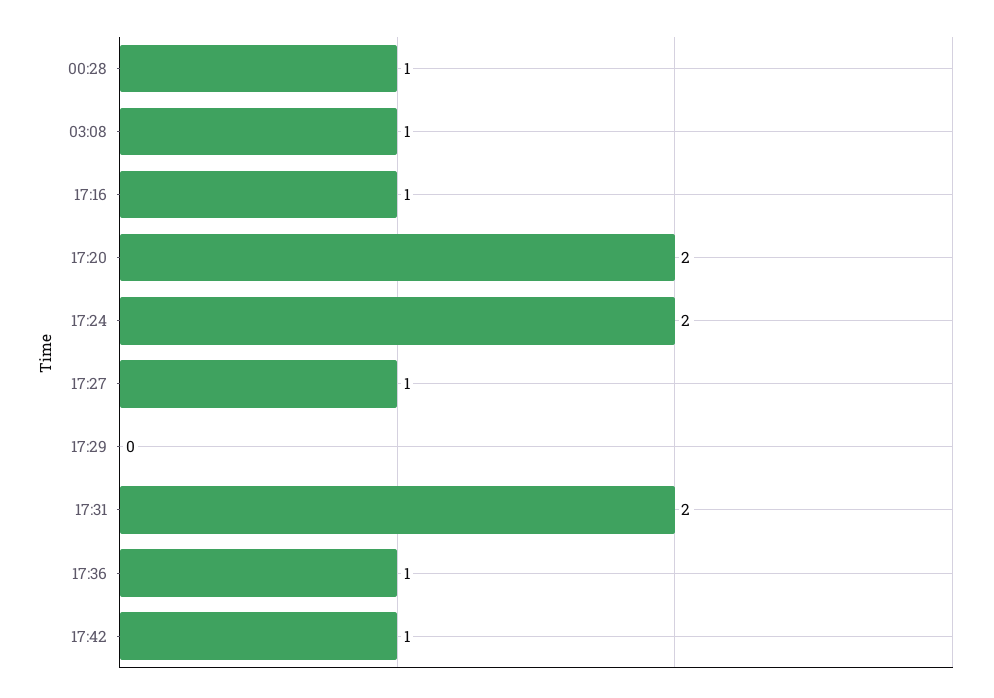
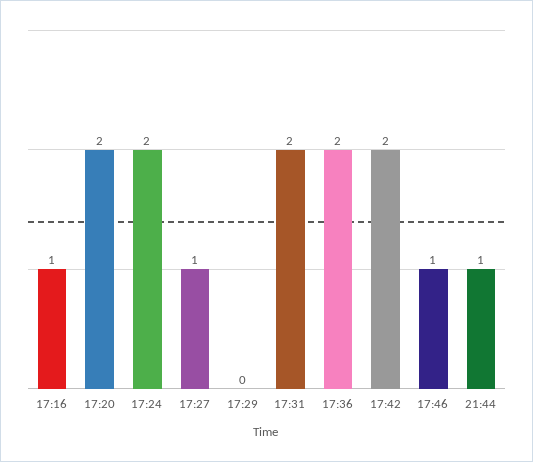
00:28: 1 -> none
03:08: 1 -> none
17:36: 1 -> 2
17:42: 1 -> 2
17:46: none -> 1
21:44: none -> 1

